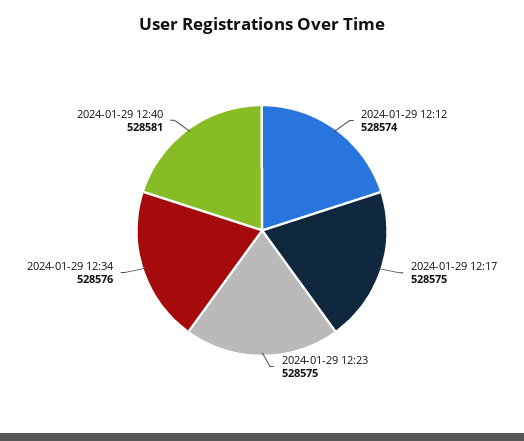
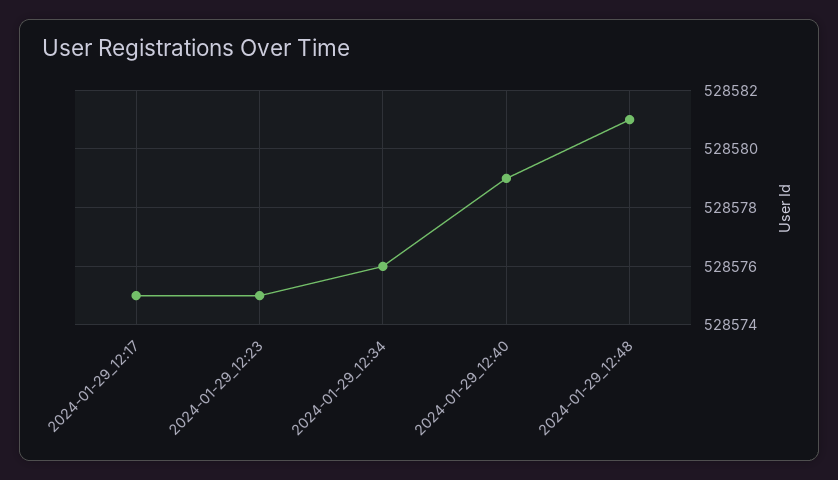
2024-01-29 12:12: 528574 -> none
2024-01-29 12:40: 528581 -> 528579
2024-01-29_12:48: none -> 528581

